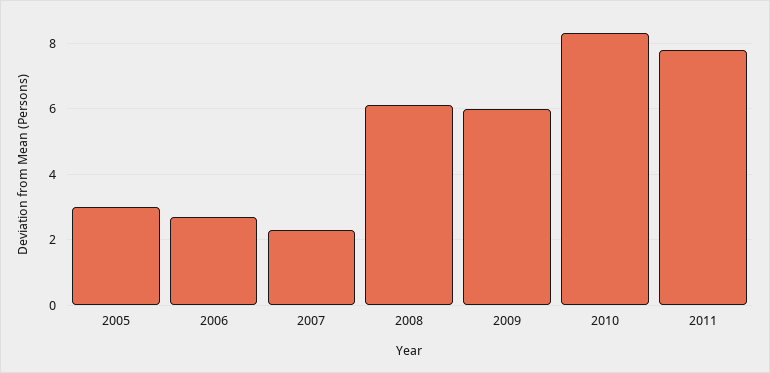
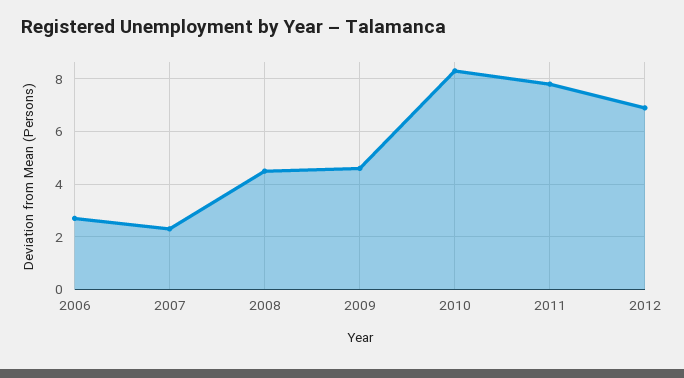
2005: 3 -> none
2008: 6 -> 4.5
2009: 6 -> 4.5
2012: none -> 7

